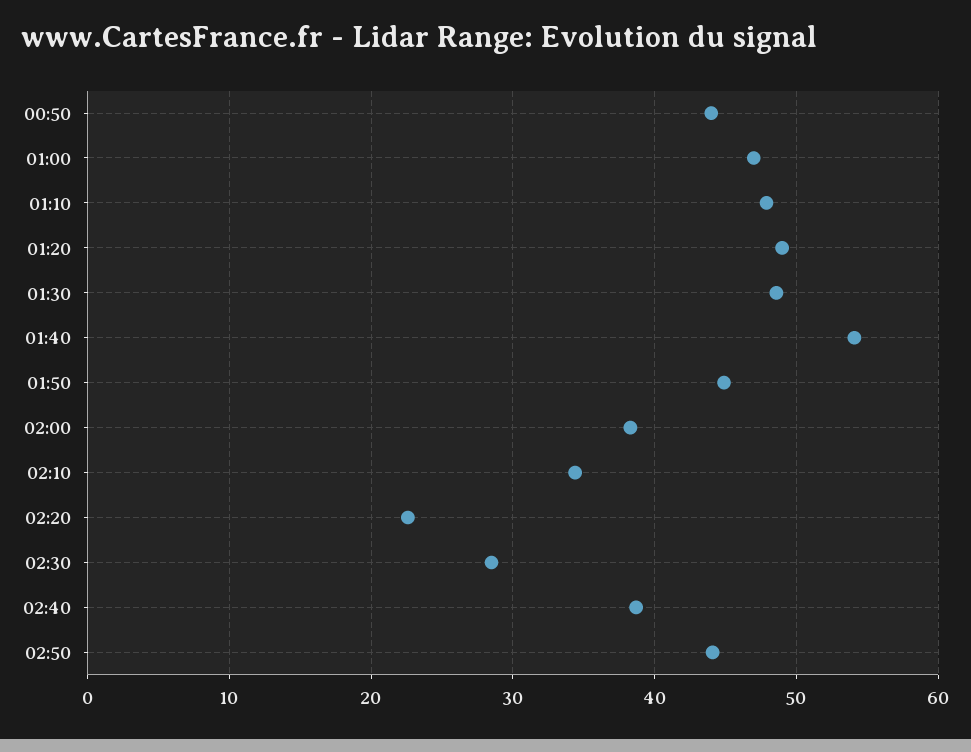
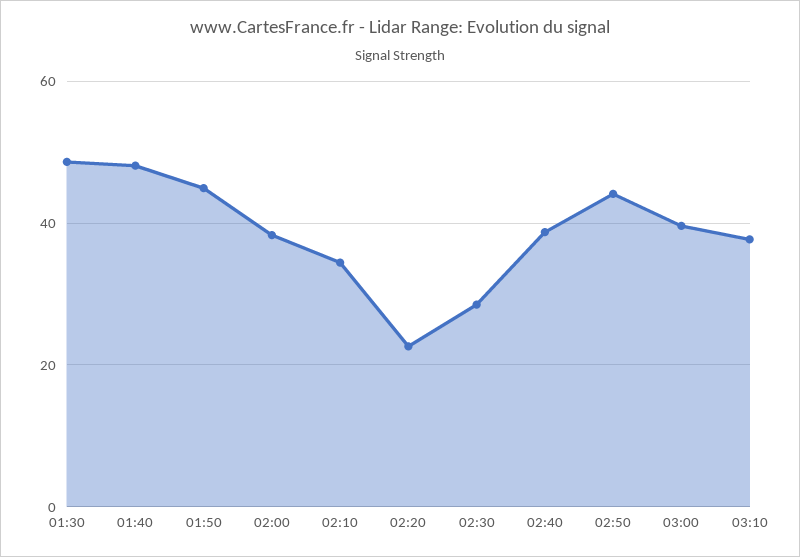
00:50: 44 -> none
01:00: 47 -> none
01:10: 48 -> none
01:20: 49 -> none
01:40: 54 -> 48
03:00: none -> 40
03:10: none -> 38

